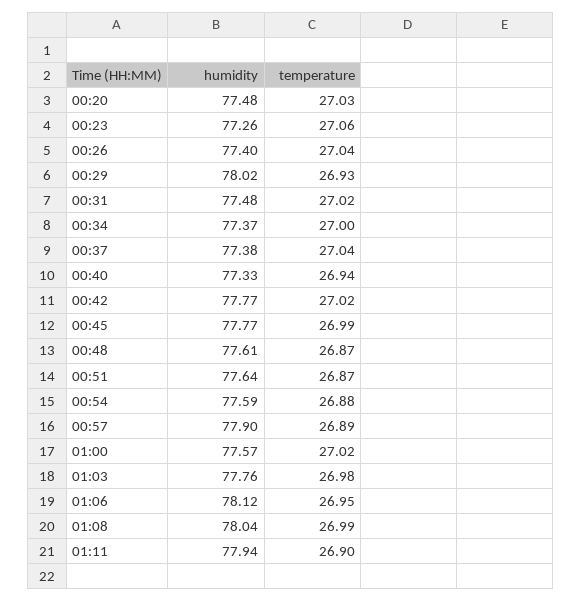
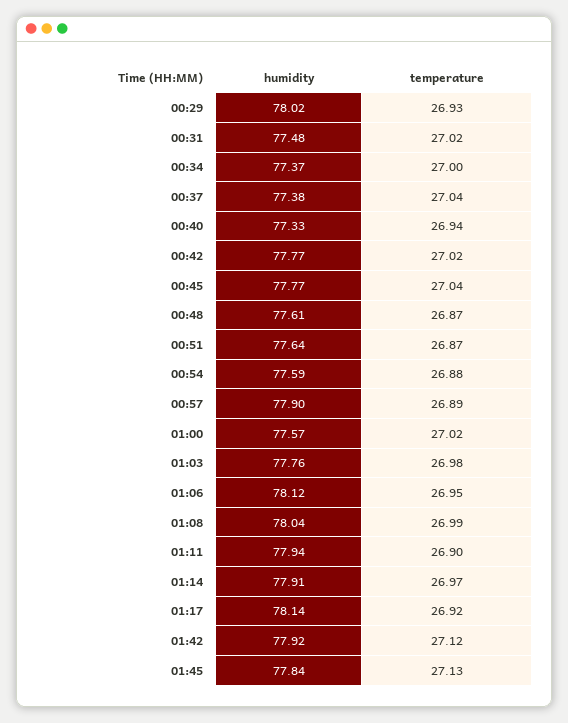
humidity, 00:20: 77.48 -> none
temperature, 00:20: 27.03 -> none
humidity, 00:23: 77.26 -> none
temperature, 00:23: 27.06 -> none
humidity, 00:26: 77.4 -> none
temperature, 00:26: 27.04 -> none
temperature, 00:45: 26.99 -> 27.04
humidity, 01:14: none -> 77.91
temperature, 01:14: none -> 26.97
humidity, 01:17: none -> 78.14
temperature, 01:17: none -> 26.92
humidity, 01:42: none -> 77.92
temperature, 01:42: none -> 27.12
humidity, 01:45: none -> 77.84
temperature, 01:45: none -> 27.13

